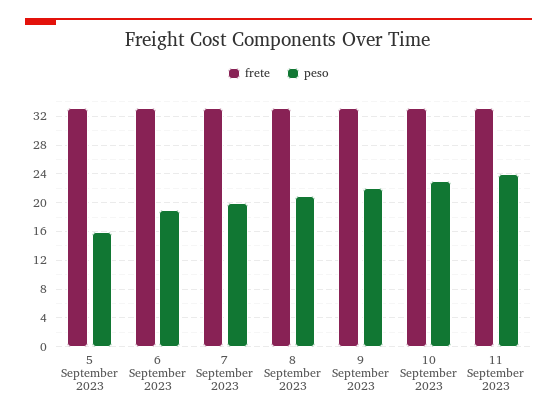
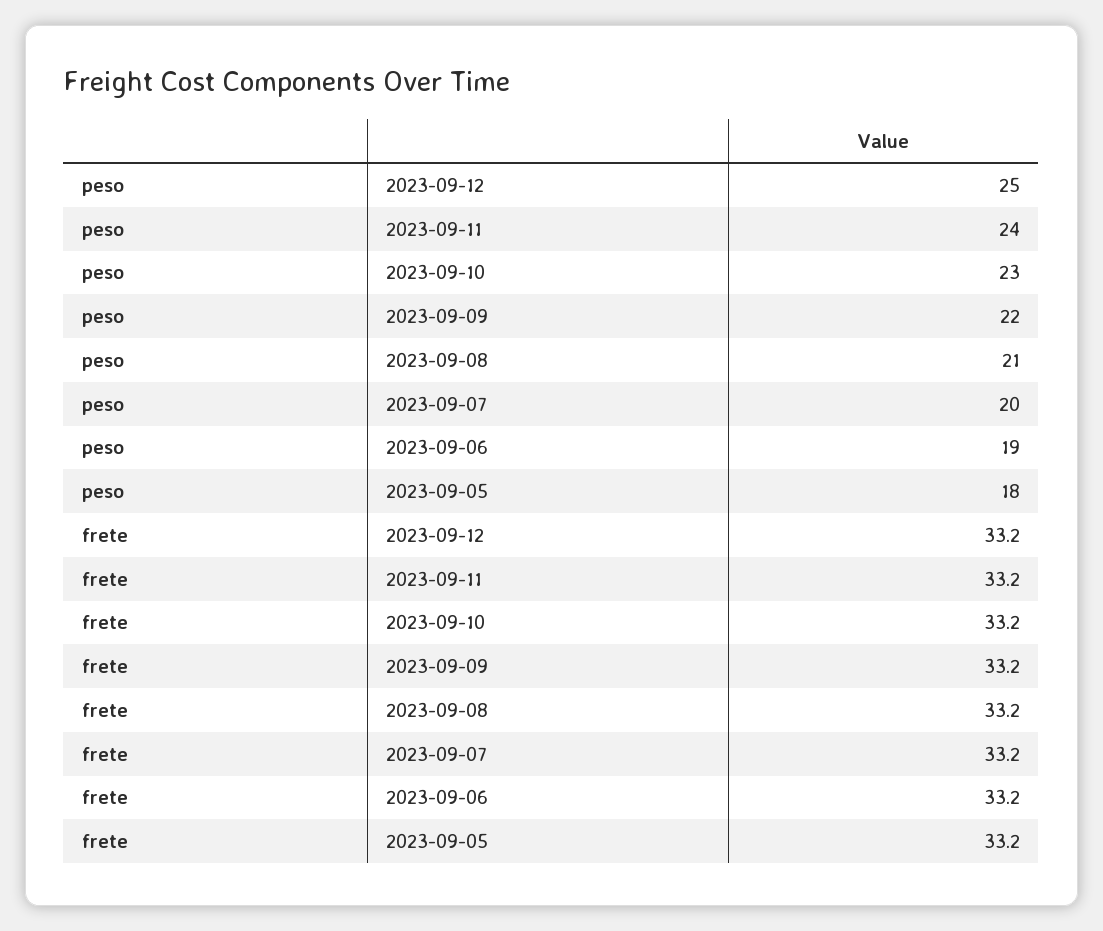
peso, 5 September 2023: 16 -> 18
peso, 2023-09-12: none -> 25
frete, 2023-09-12: none -> 33.2

